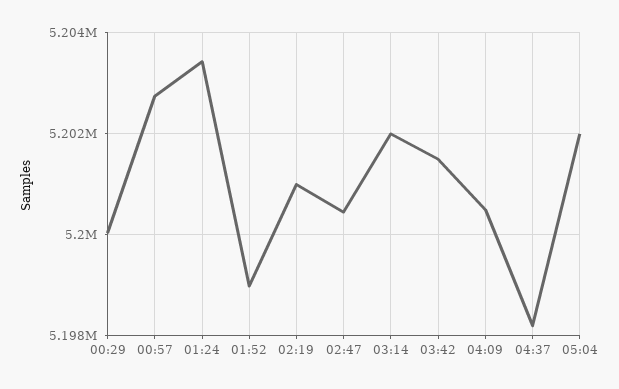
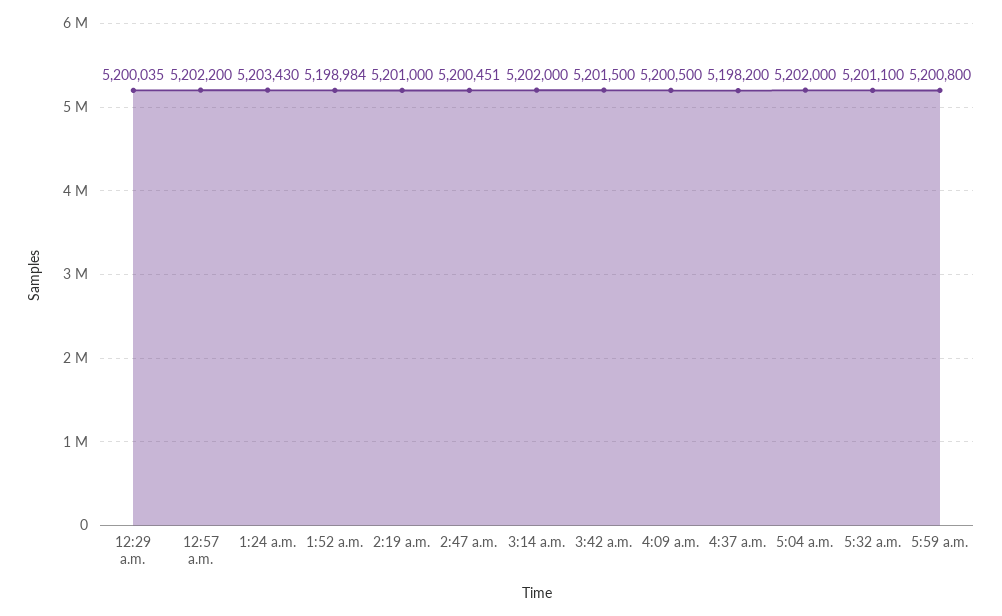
00:57: 5202800 -> 5202200
5:32 a.m.: none -> 5201100
5:59 a.m.: none -> 5200800

